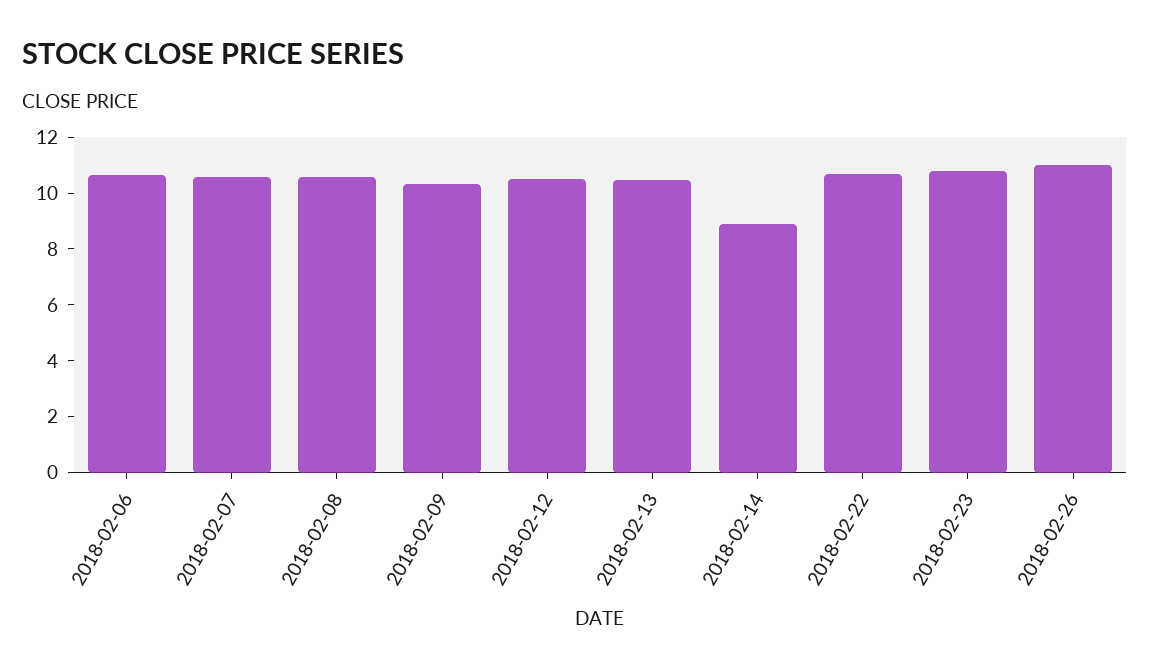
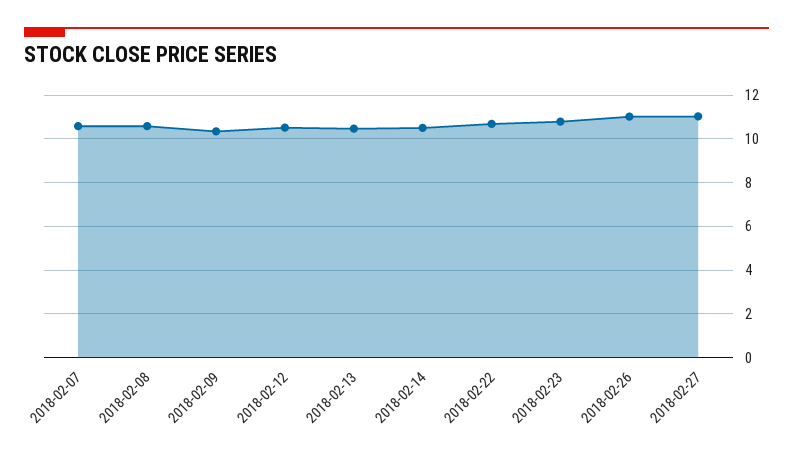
2018-02-06: 10.5 -> none
2018-02-14: 9 -> 10.5
2018-02-27: none -> 11

